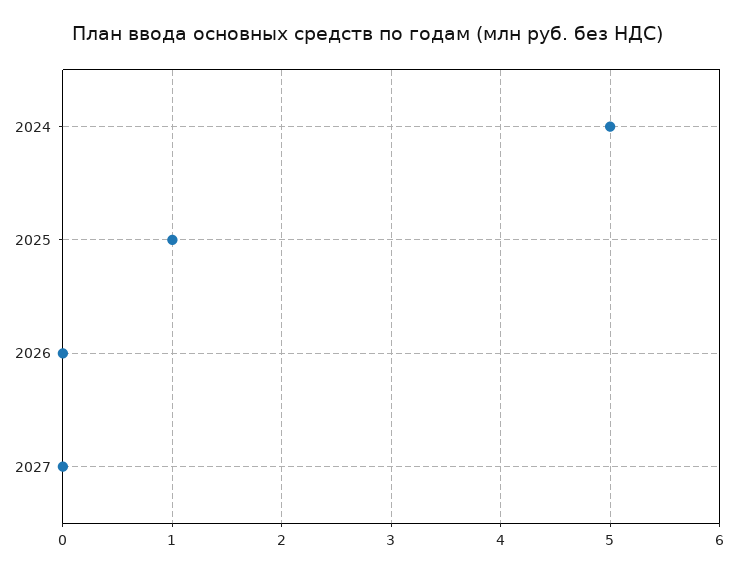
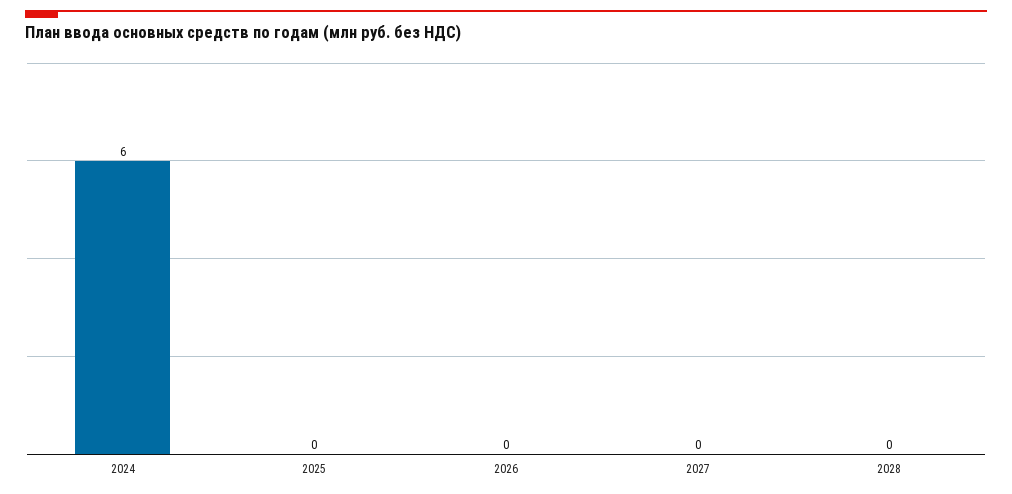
2024: 5 -> 6
2025: 1 -> 0
2028: none -> 0

